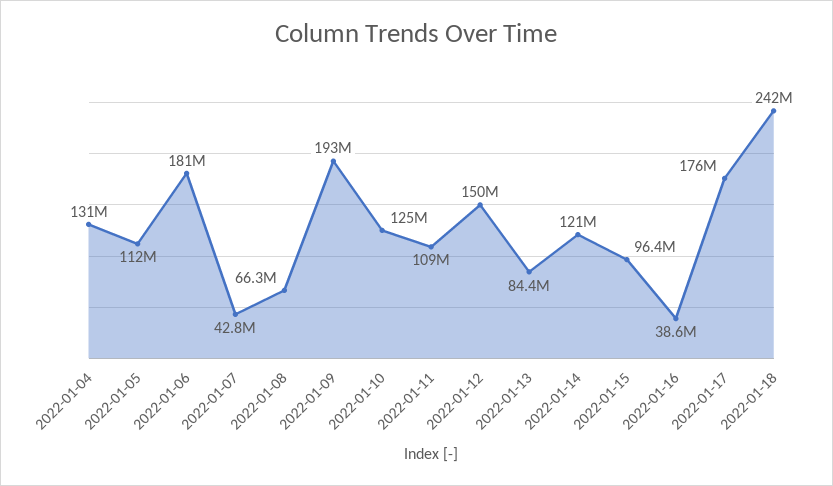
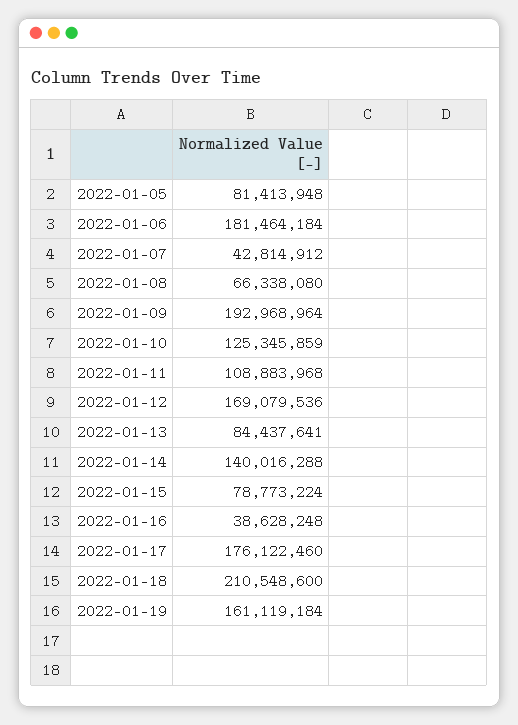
2022-01-04: 131000000 -> none
2022-01-05: 112000000 -> 81413948
2022-01-12: 150000000 -> 169079536
2022-01-14: 121000000 -> 140016288
2022-01-15: 96400000 -> 78773224
2022-01-18: 242000000 -> 210548600
2022-01-19: none -> 161119184

